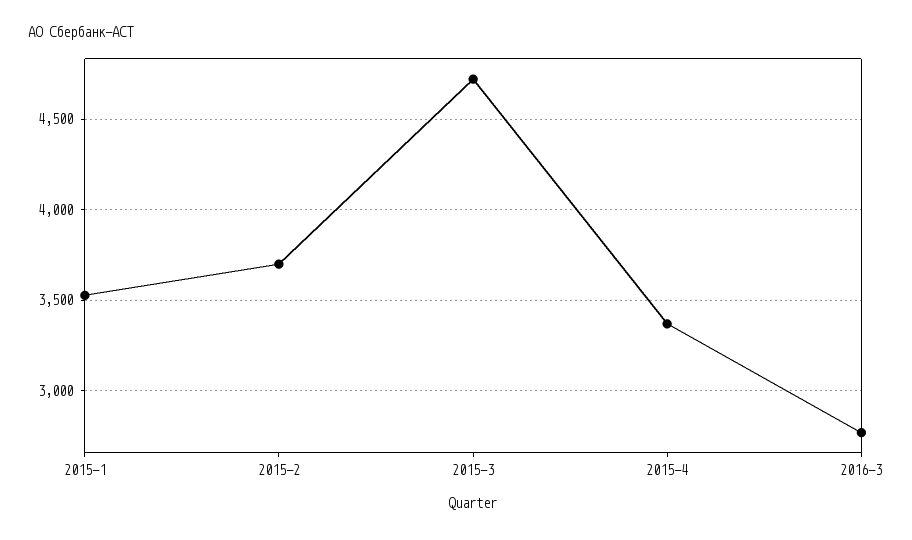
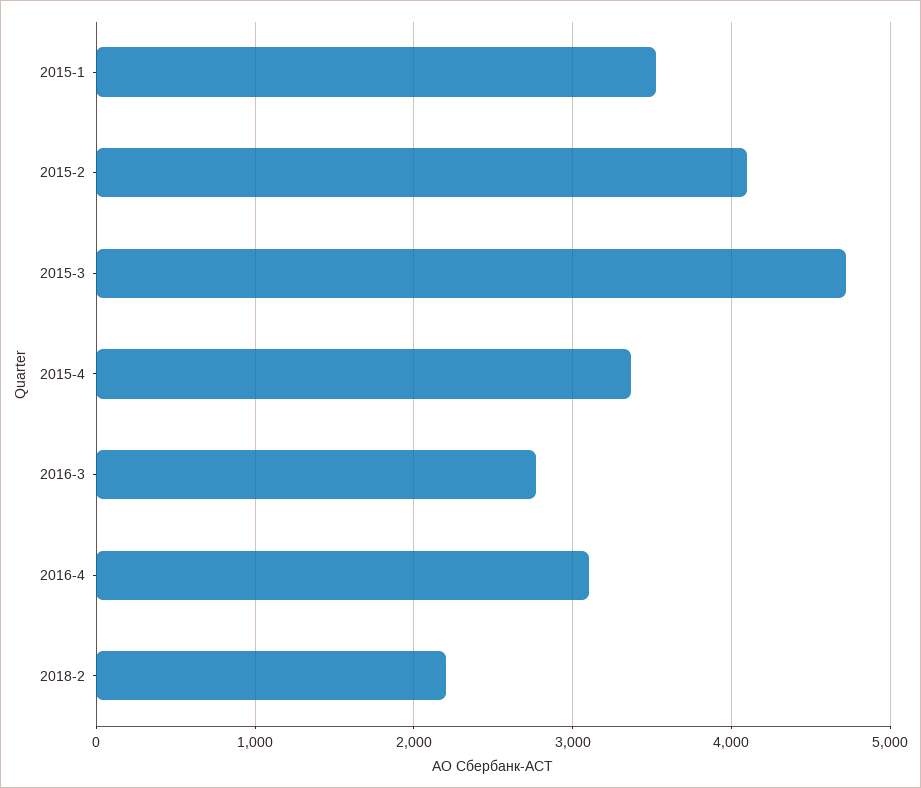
2015-2: 3700 -> 4100
2016-4: none -> 3100
2018-2: none -> 2200

